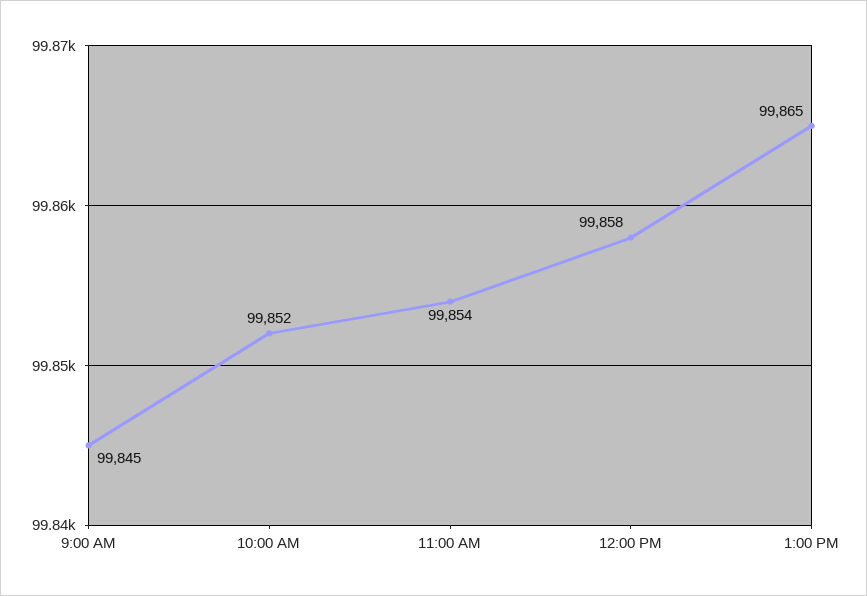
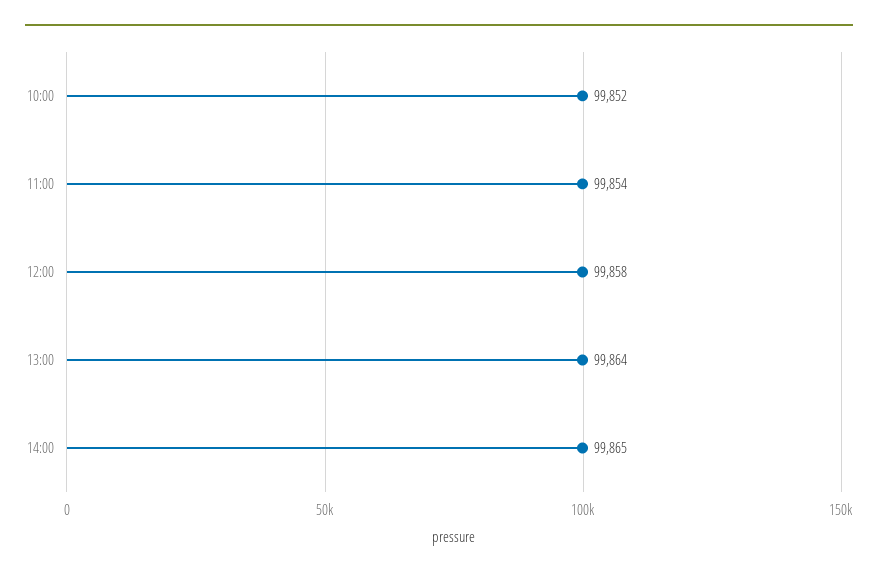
9:00 AM: 99845 -> none
1:00 PM: 99865 -> 99864
14:00: none -> 99865

